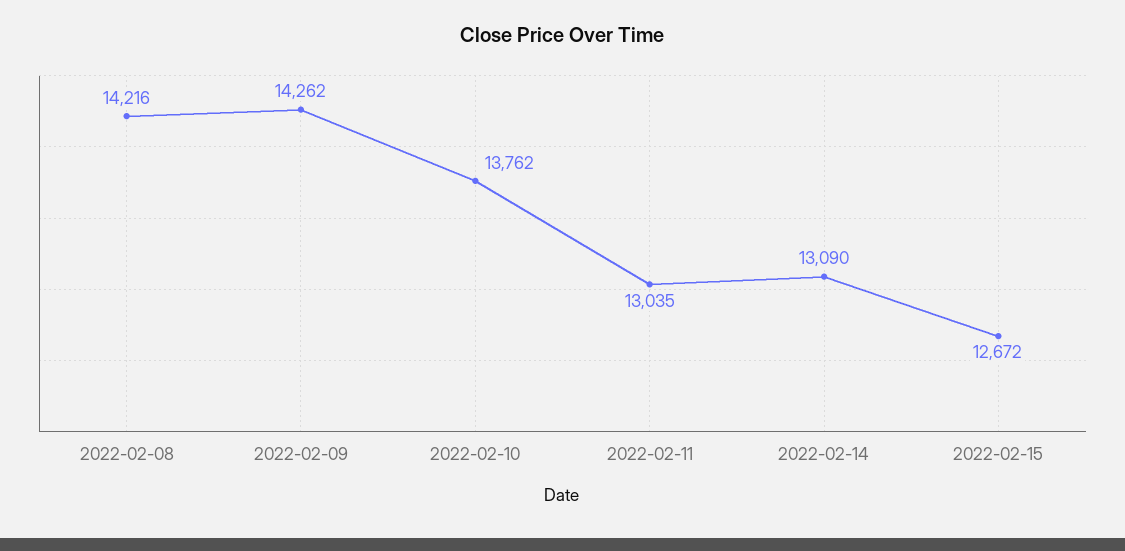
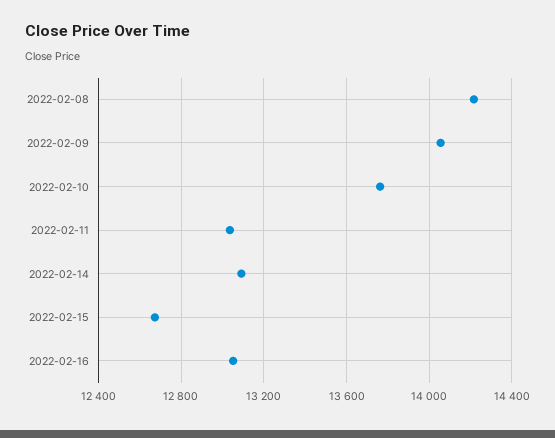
2022-02-09: 14262 -> 14050
2022-02-16: none -> 13050

